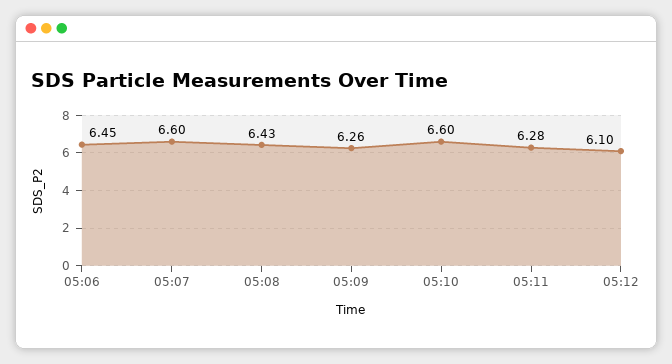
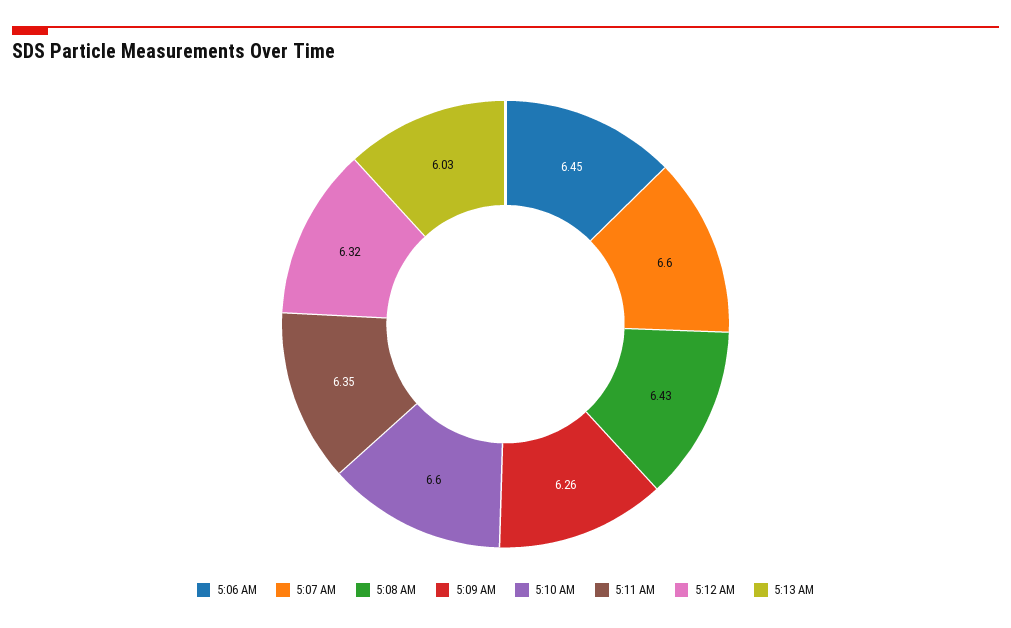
05:11: 6.28 -> 6.35
05:12: 6.1 -> 6.32
5:13 AM: none -> 6.03

